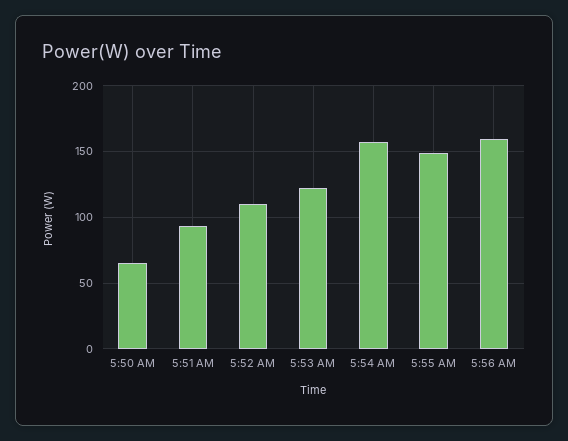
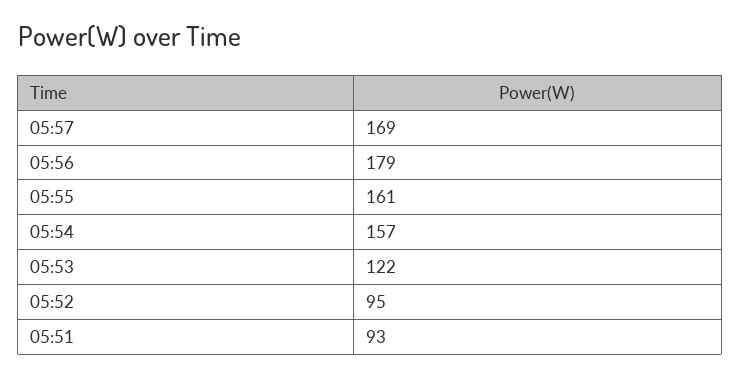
5:50 AM: 65 -> none
5:52 AM: 110 -> 95
5:55 AM: 150 -> 161
5:56 AM: 160 -> 179
05:57: none -> 169

